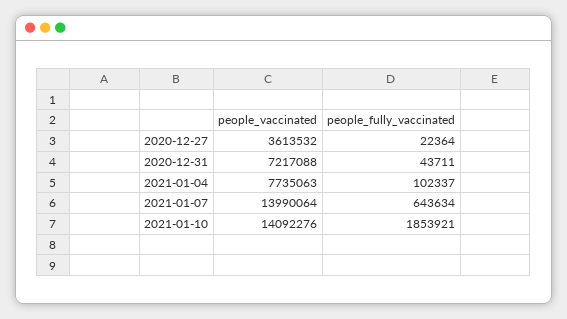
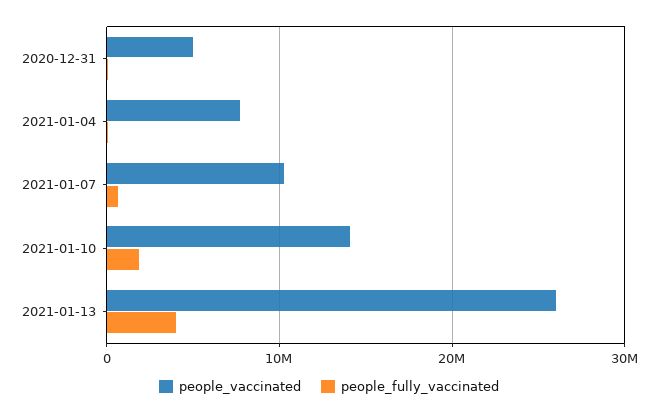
people_vaccinated, 2020-12-27: 3613532 -> none
people_fully_vaccinated, 2020-12-27: 22364 -> none
people_vaccinated, 2020-12-31: 7217088 -> 5000000
people_vaccinated, 2021-01-07: 13990064 -> 10000000
people_vaccinated, 2021-01-13: none -> 26000000
people_fully_vaccinated, 2021-01-13: none -> 4000000

